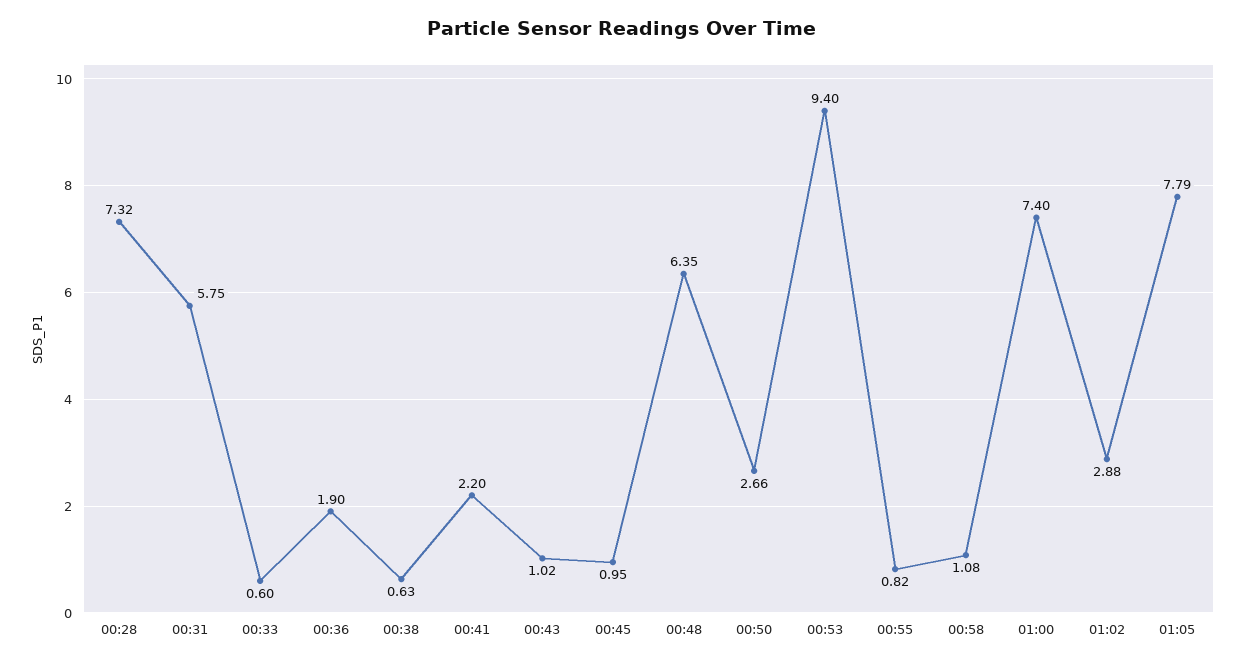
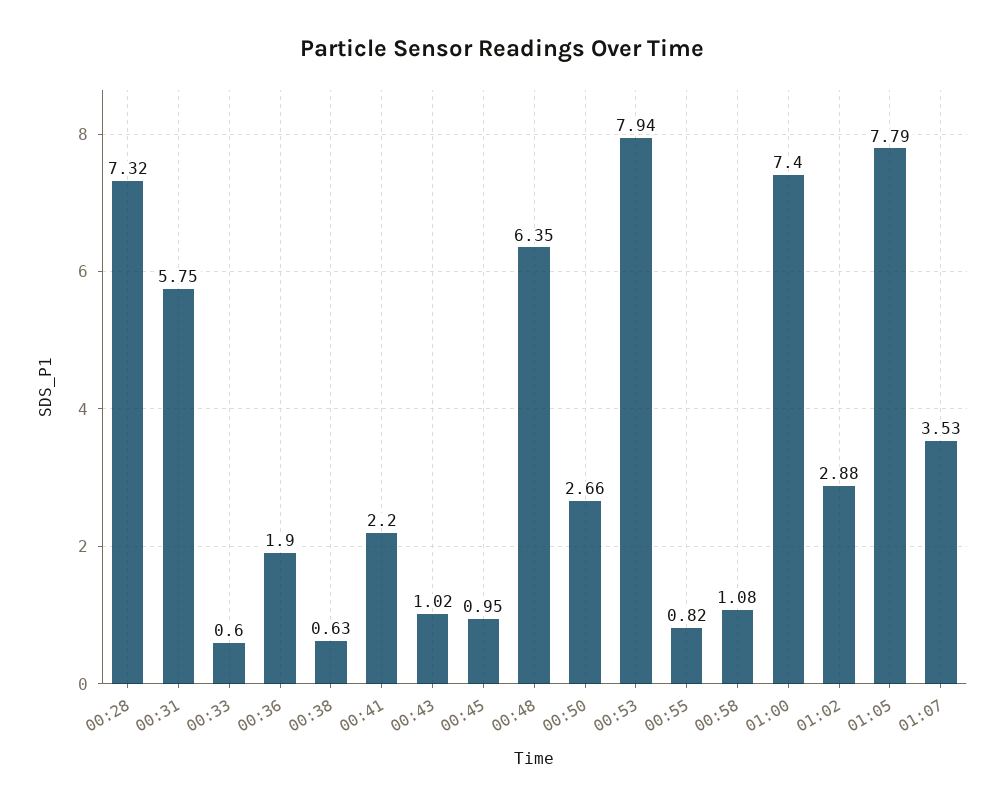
00:53: 9.4 -> 7.94
01:07: none -> 3.53

